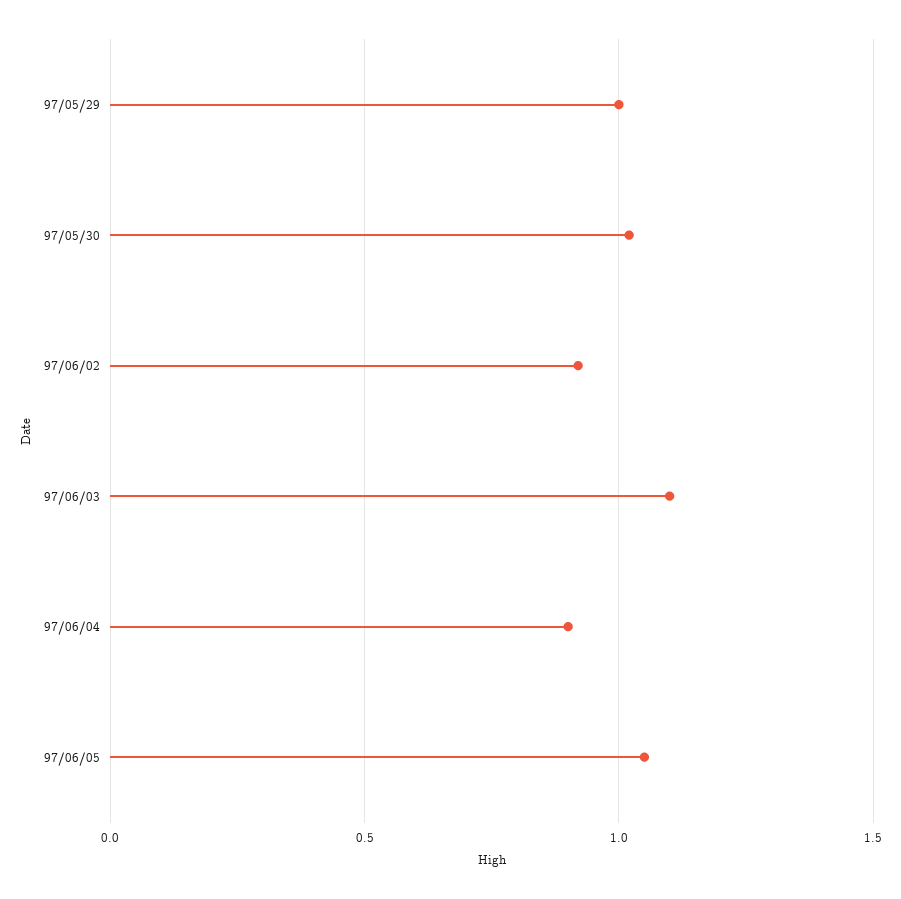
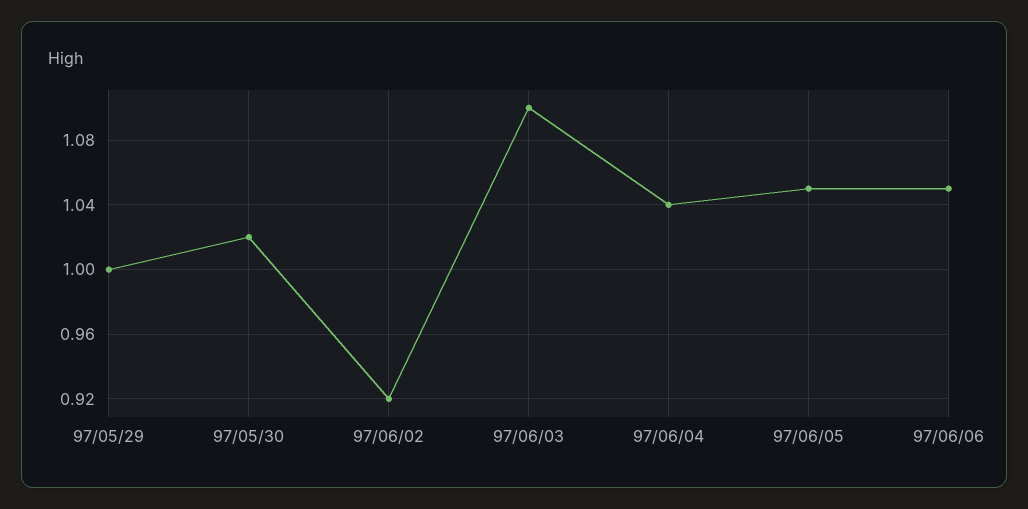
97/06/04: 0.9 -> 1.04
97/06/06: none -> 1.05

